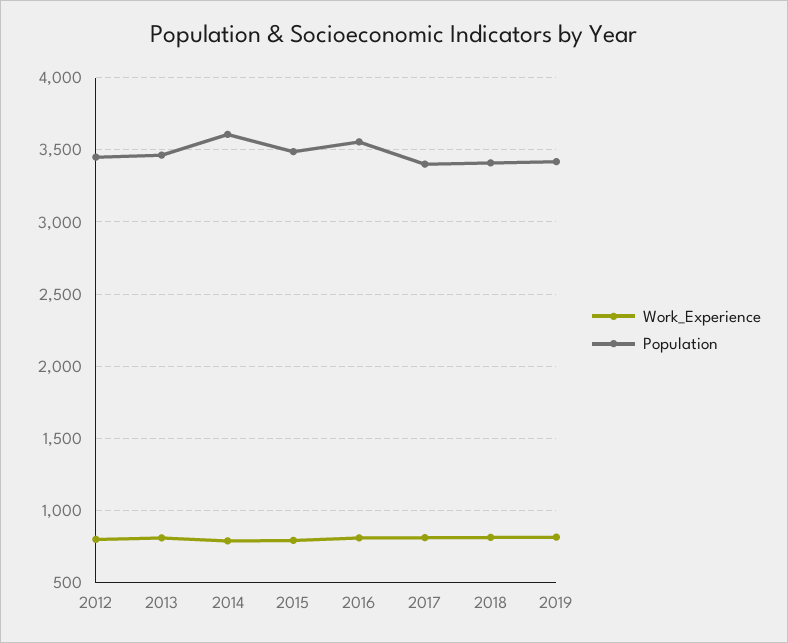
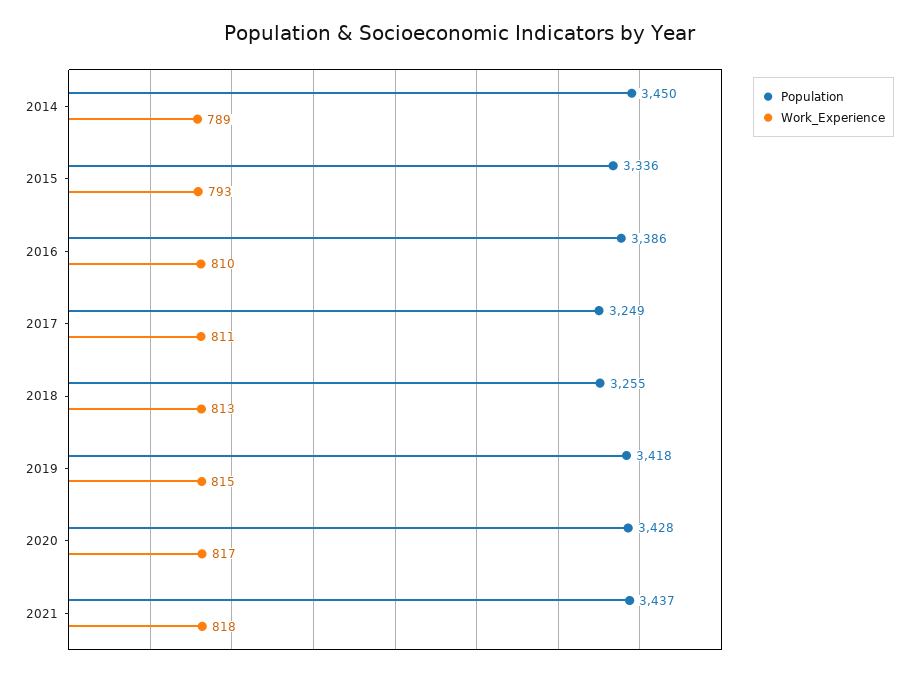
Work_Experience, 2012: 800 -> none
Population, 2012: 3450 -> none
Work_Experience, 2013: 800 -> none
Population, 2013: 3450 -> none
Population, 2014: 3600 -> 3450
Population, 2015: 3500 -> 3336
Population, 2016: 3550 -> 3386
Population, 2017: 3400 -> 3249
Population, 2018: 3400 -> 3255
Population, 2020: none -> 3428
Work_Experience, 2020: none -> 817
Population, 2021: none -> 3437
Work_Experience, 2021: none -> 818

